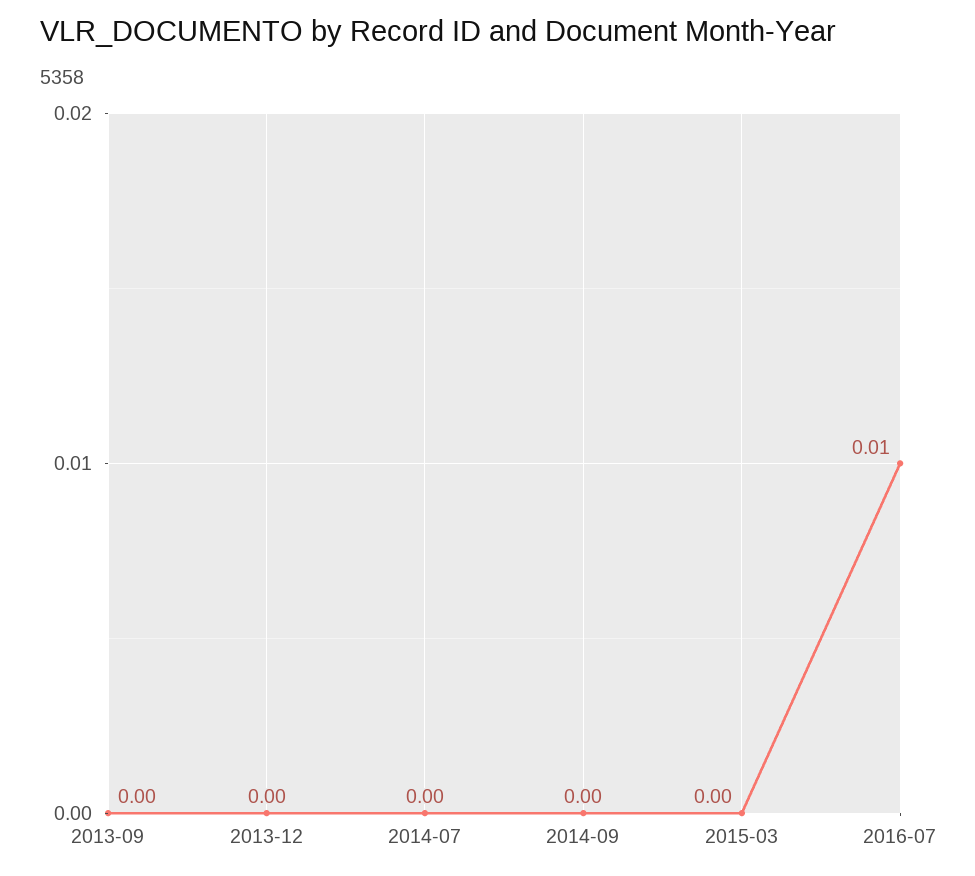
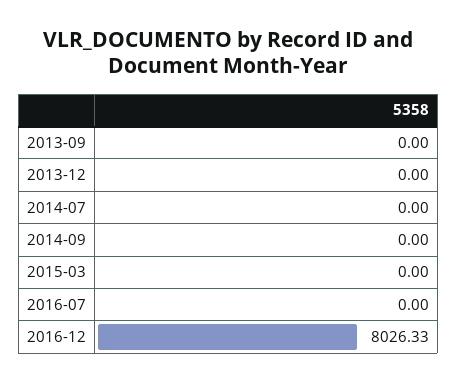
2016-07: 0.01 -> 0
2016-12: none -> 8026.33

